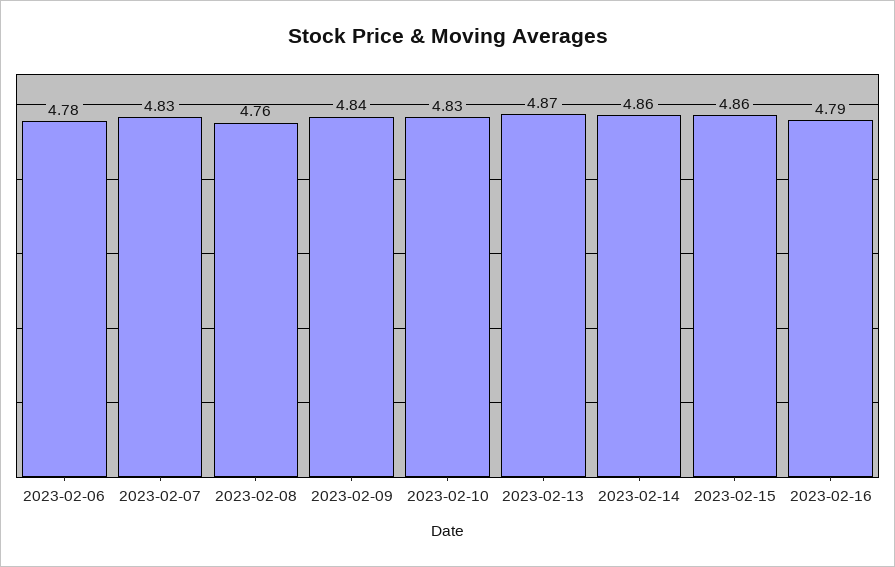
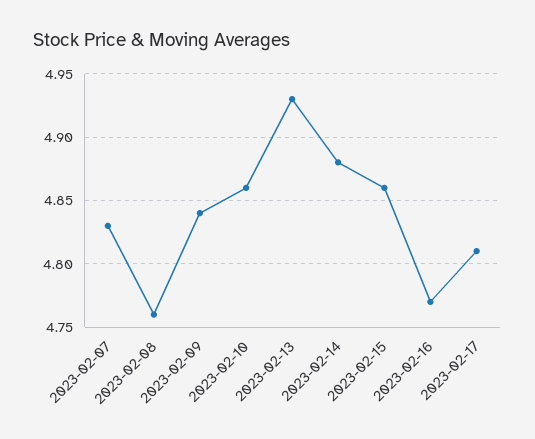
2023-02-06: 4.78 -> none
2023-02-10: 4.83 -> 4.86
2023-02-13: 4.87 -> 4.93
2023-02-14: 4.86 -> 4.88
2023-02-16: 4.79 -> 4.77
2023-02-17: none -> 4.81

